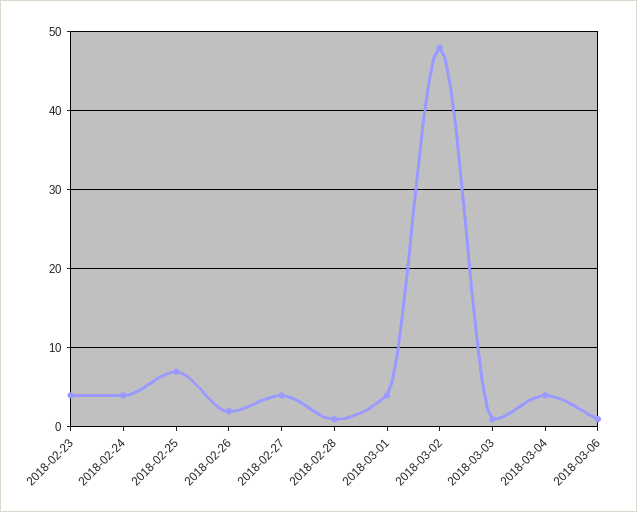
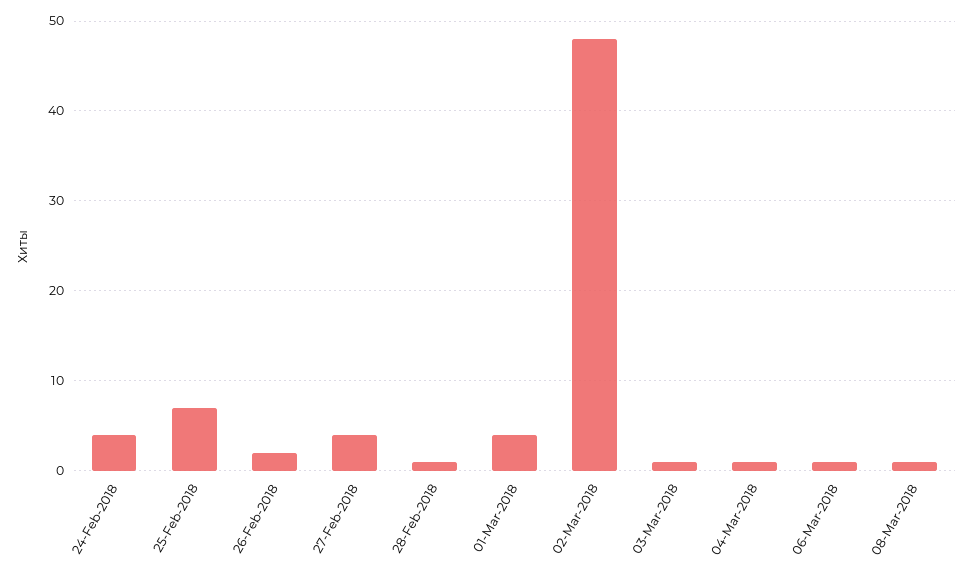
2018-02-23: 4 -> none
2018-03-04: 4 -> 1
08-Mar-2018: none -> 1

